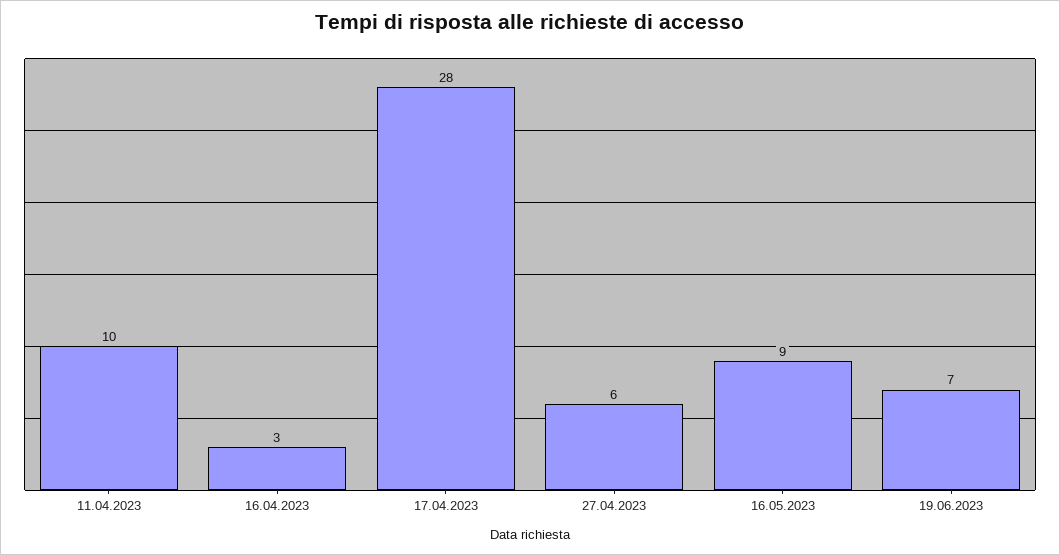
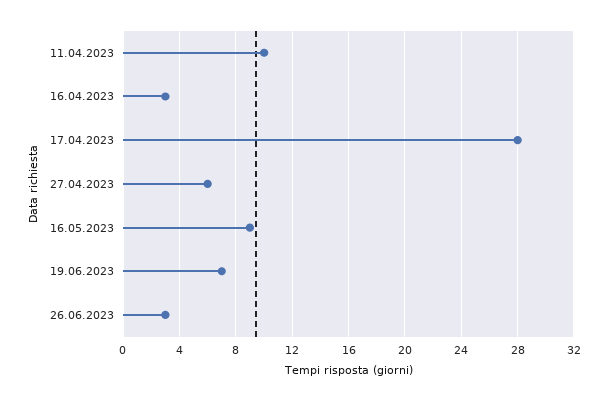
26.06.2023: none -> 3

